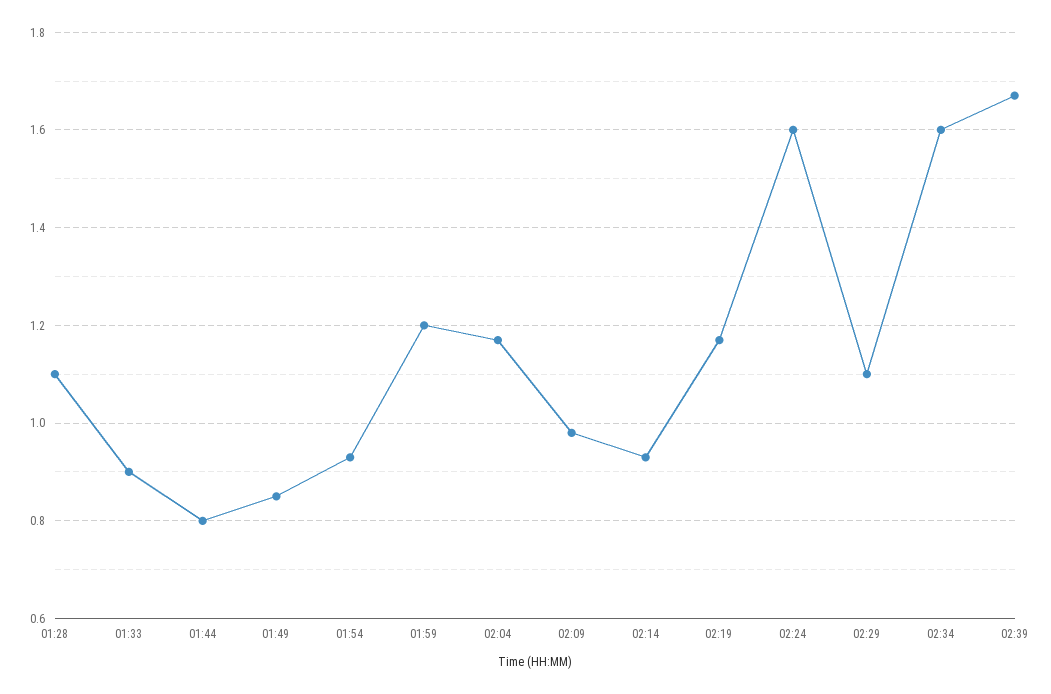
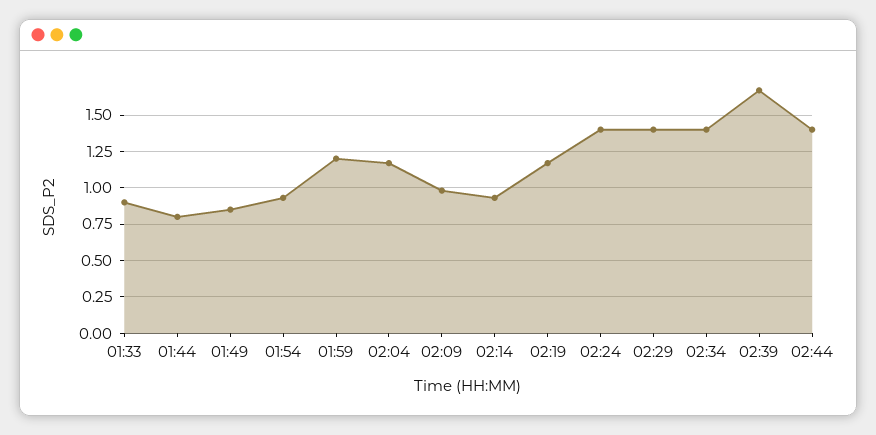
01:28: 1.1 -> none
02:24: 1.6 -> 1.4
02:29: 1.1 -> 1.4
02:34: 1.6 -> 1.4
02:44: none -> 1.4

